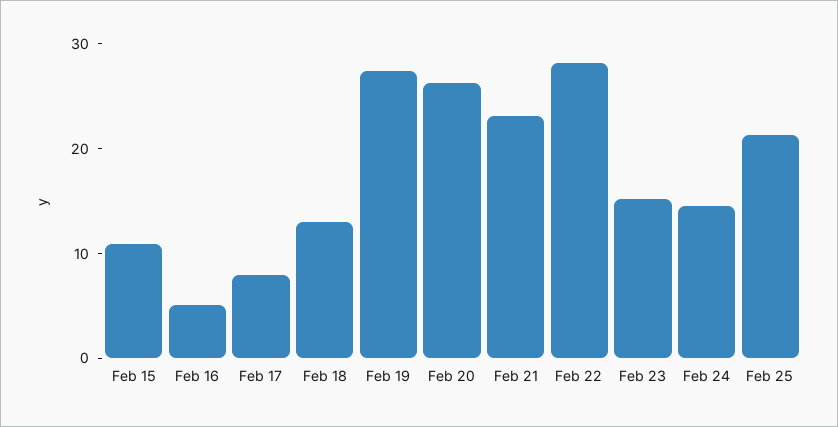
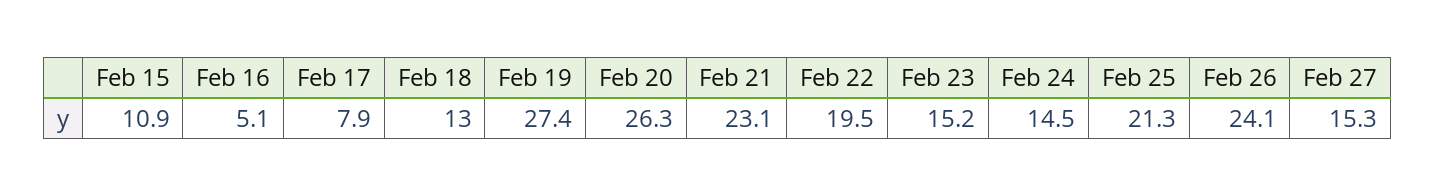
Feb 22: 28 -> 19.5
Feb 26: none -> 24.1
Feb 27: none -> 15.3

